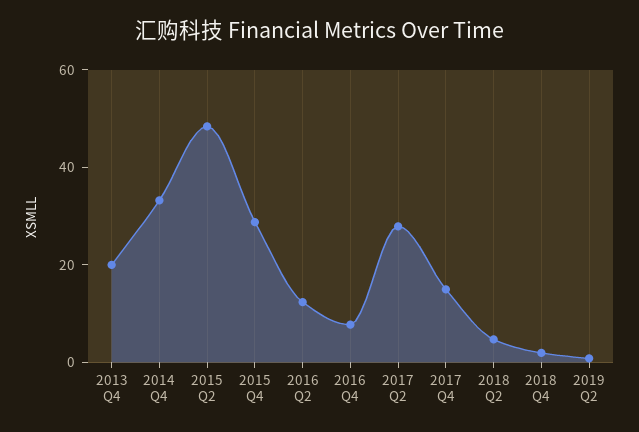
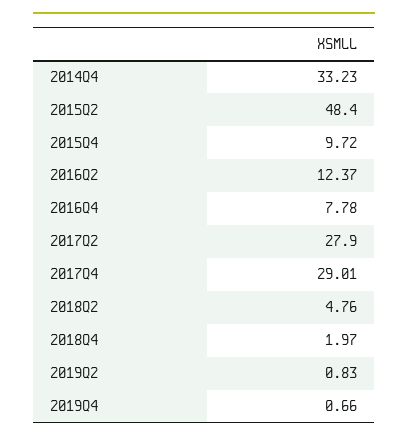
2013 Q4: 20 -> none
2015 Q4: 30 -> 9.72
2017 Q4: 15 -> 29.01
2019Q4: none -> 0.66

